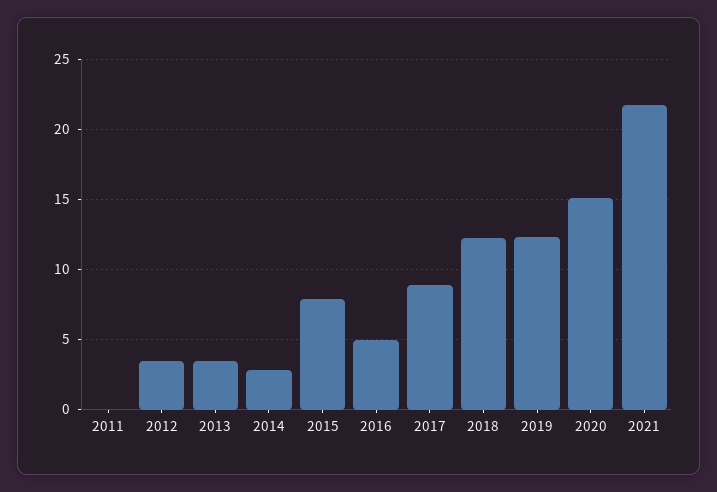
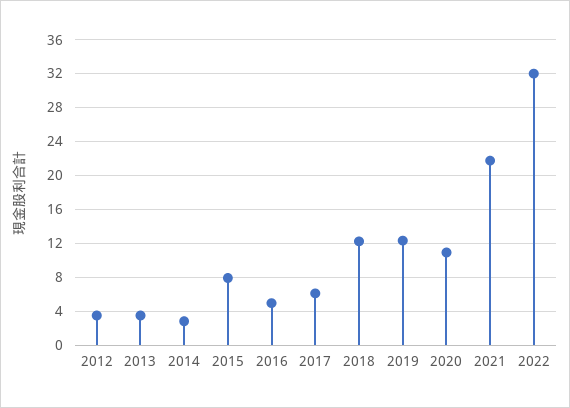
2011: 0 -> none
2017: 9 -> 6
2020: 15 -> 11
2022: none -> 32

